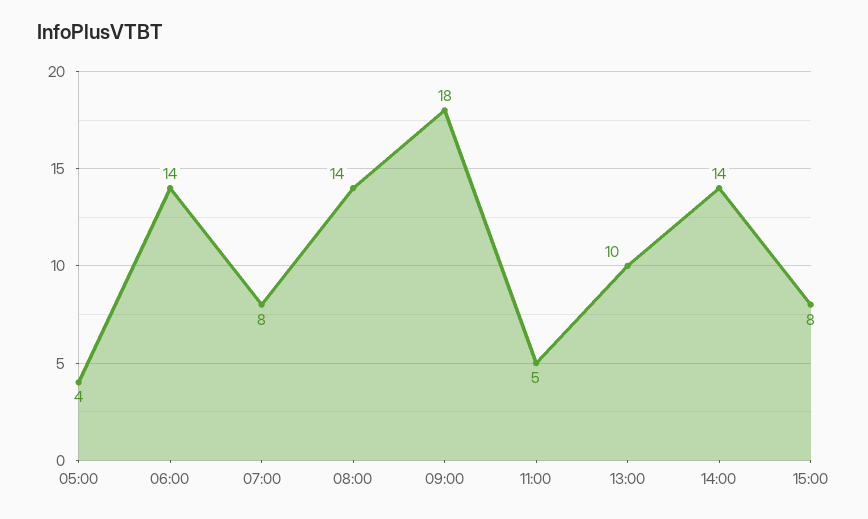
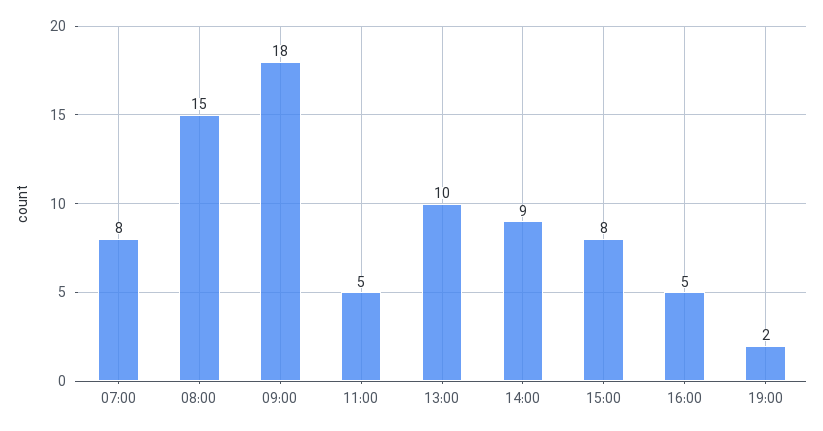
05:00: 4 -> none
06:00: 14 -> none
08:00: 14 -> 15
14:00: 14 -> 9
16:00: none -> 5
19:00: none -> 2

